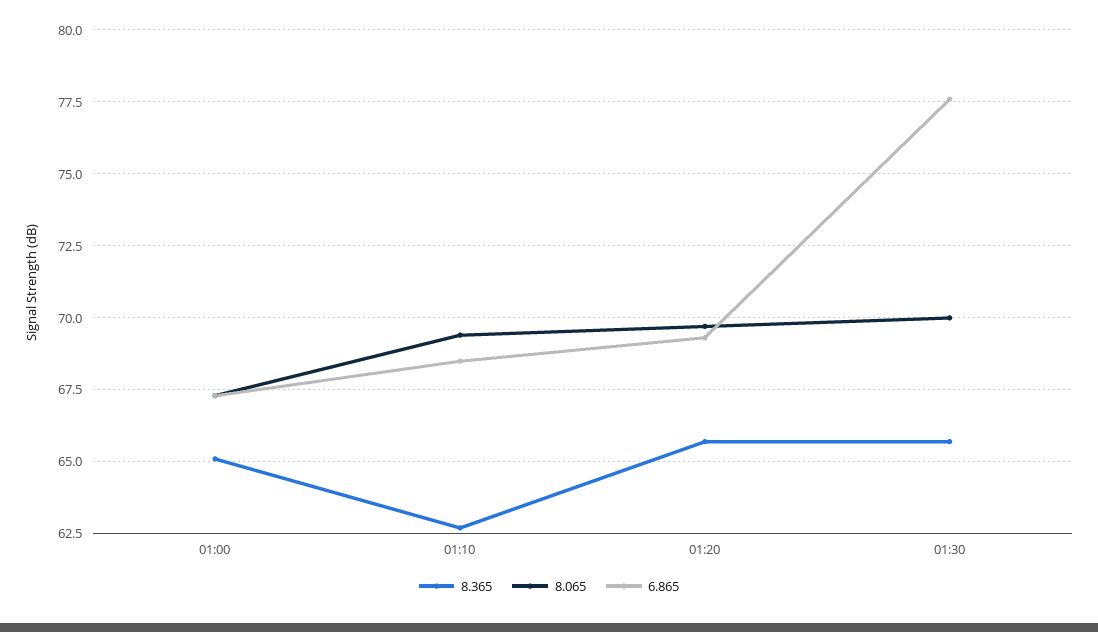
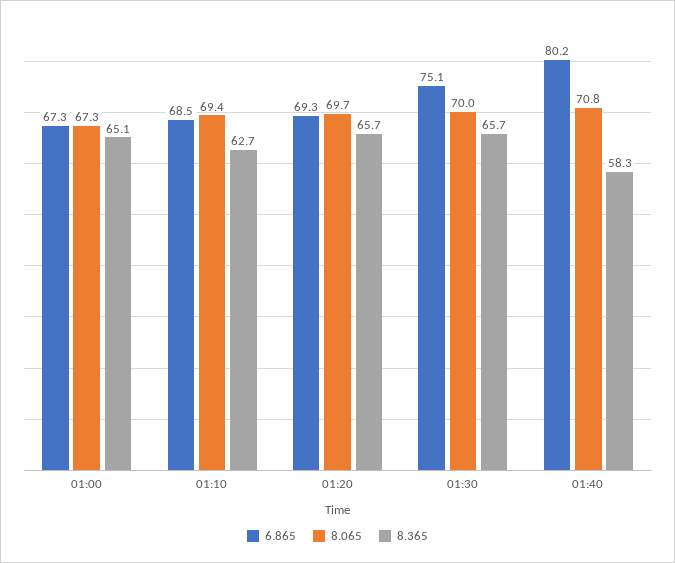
6.865, 01:30: 77.5 -> 75.1
6.865, 01:40: none -> 80.2
8.065, 01:40: none -> 70.8
8.365, 01:40: none -> 58.3

